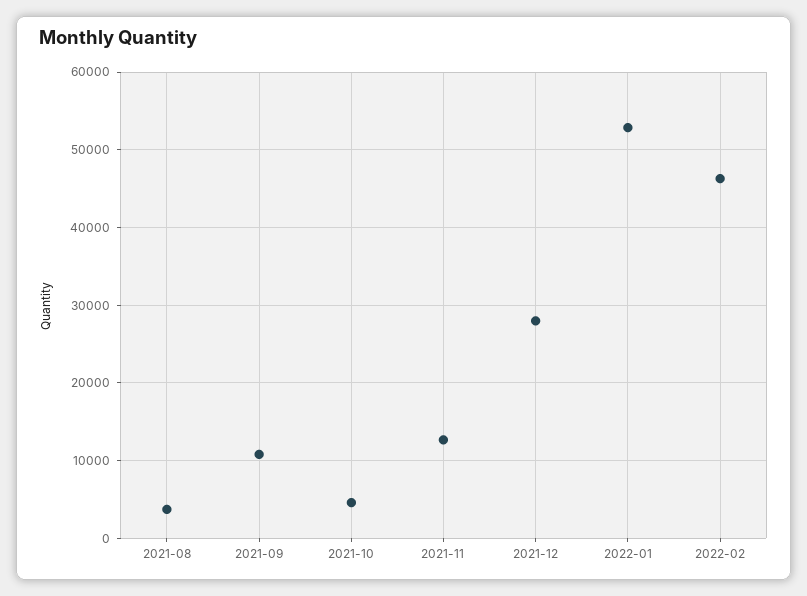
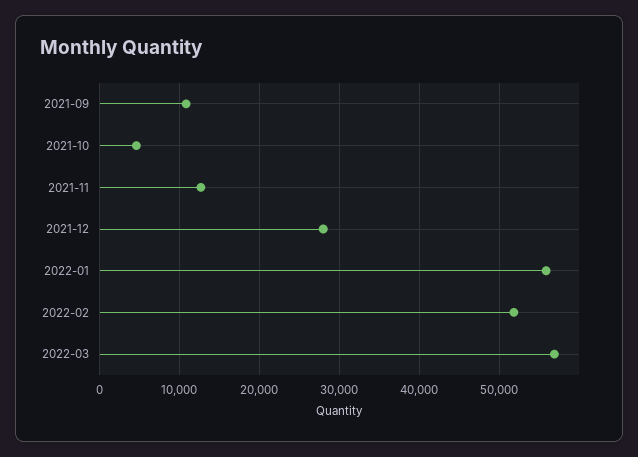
2021-08: 4000 -> none
2022-01: 53000 -> 56000
2022-02: 46000 -> 52000
2022-03: none -> 57000

